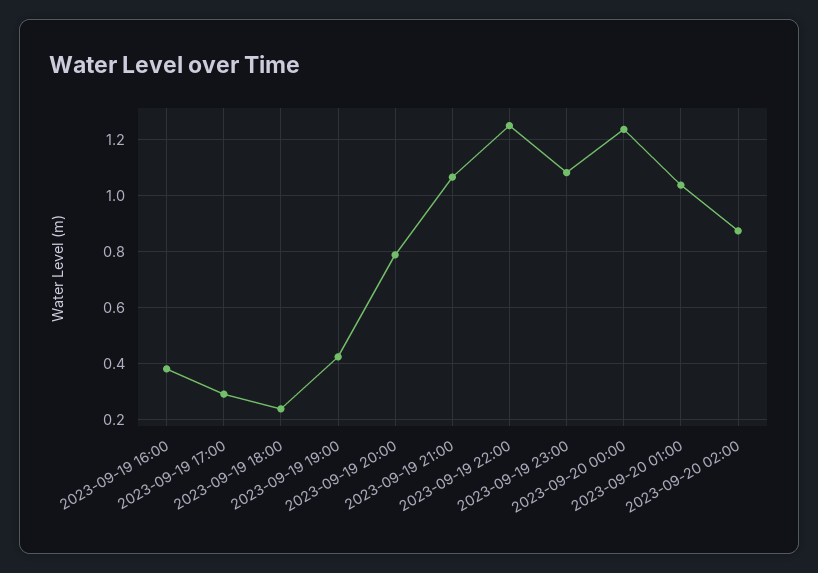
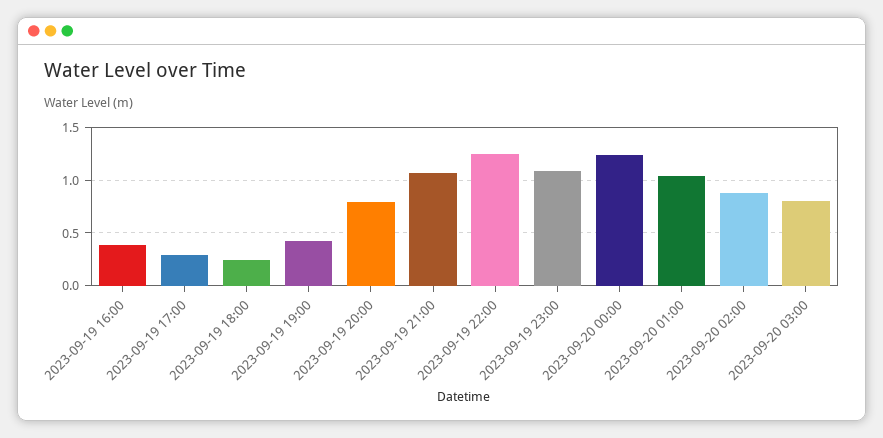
2023-09-20 03:00: none -> 0.8

